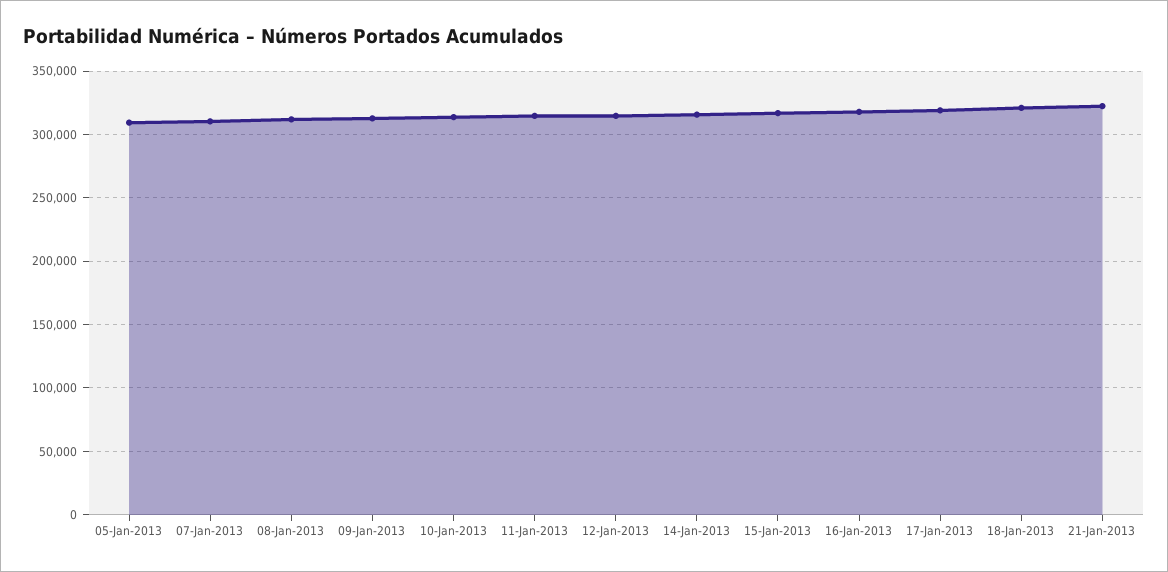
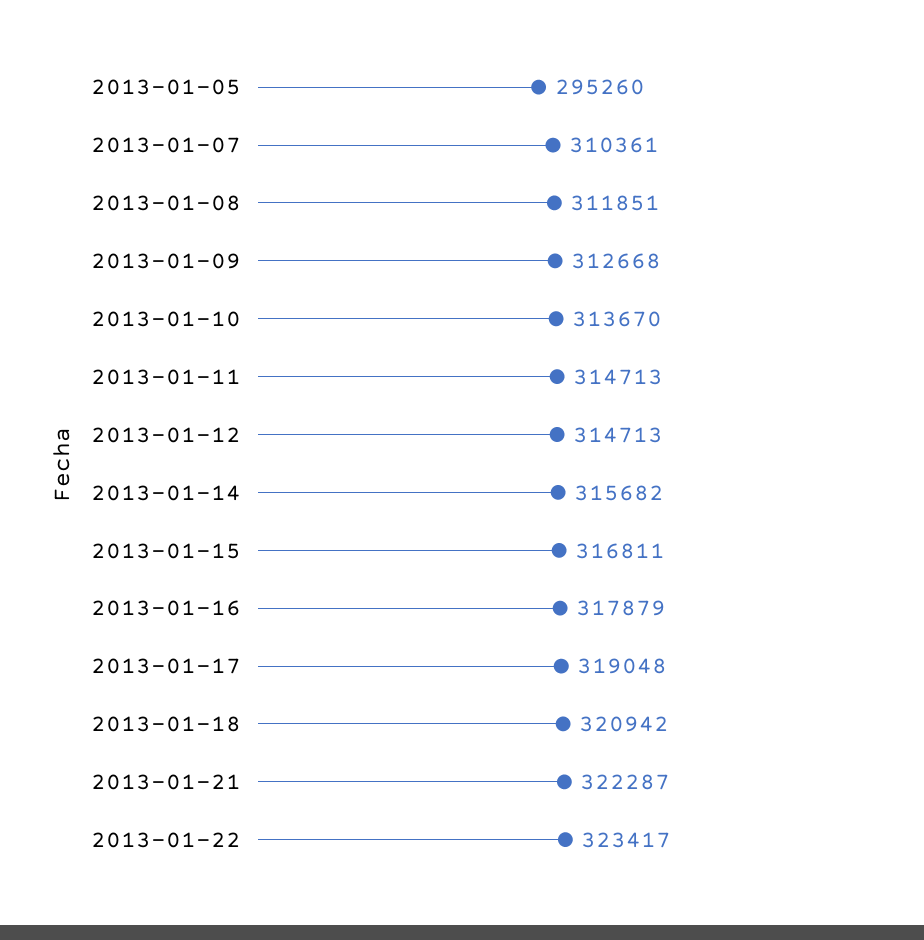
05-Jan-2013: 310000 -> 295260
2013-01-22: none -> 323417

